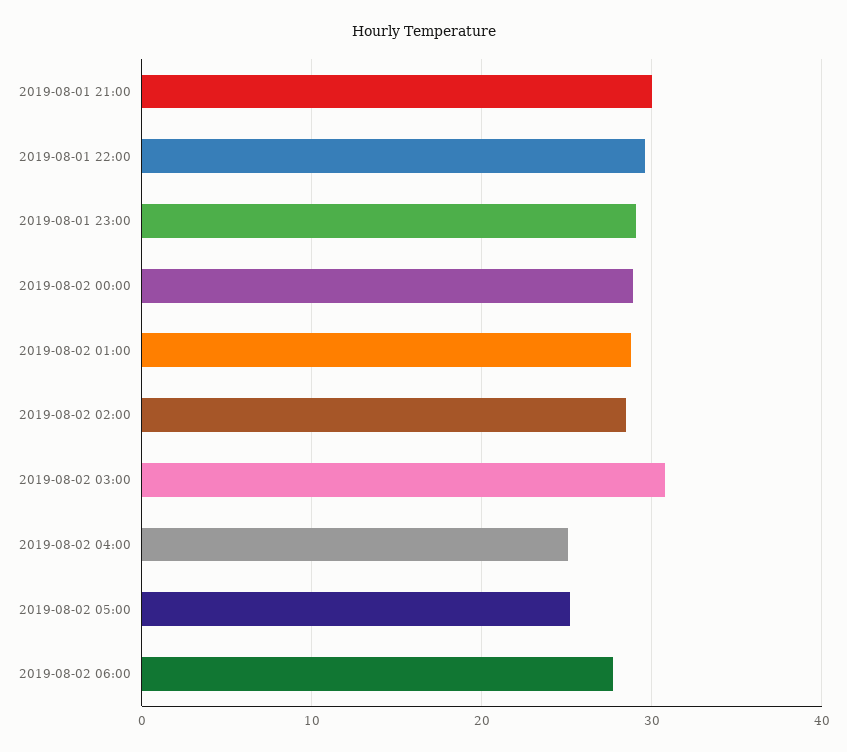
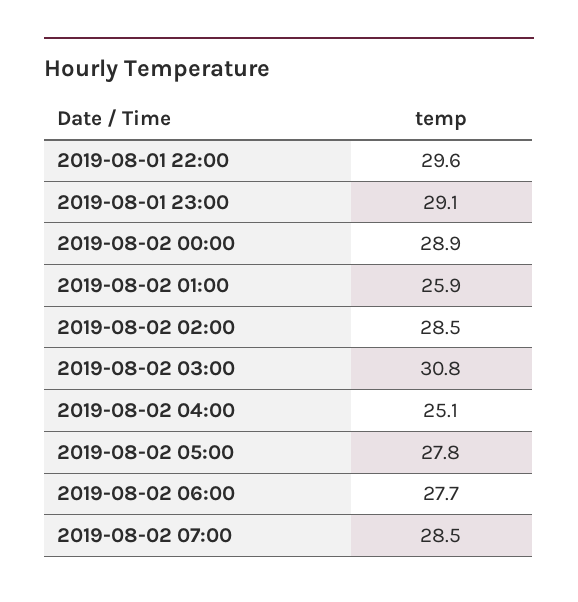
2019-08-01 21:00: 30 -> none
2019-08-02 01:00: 29 -> 25.9
2019-08-02 05:00: 25 -> 27.8
2019-08-02 07:00: none -> 28.5

